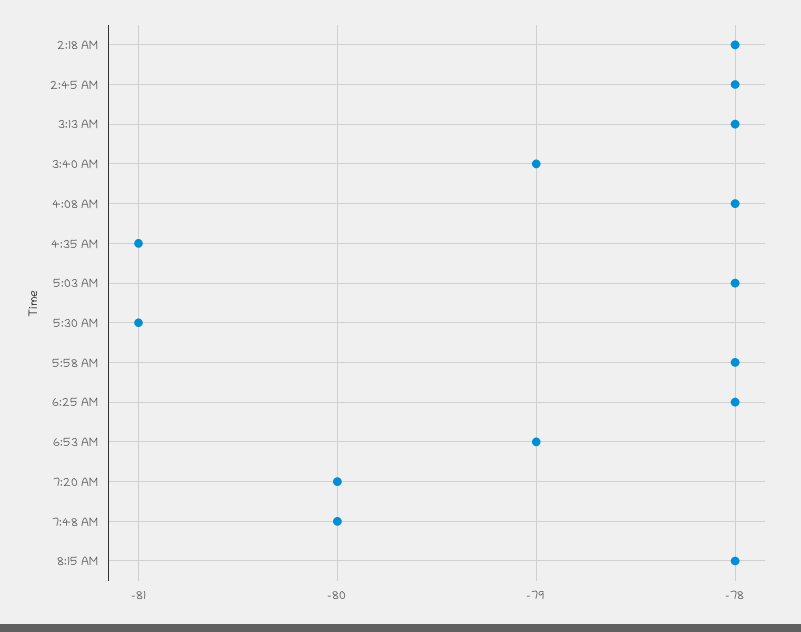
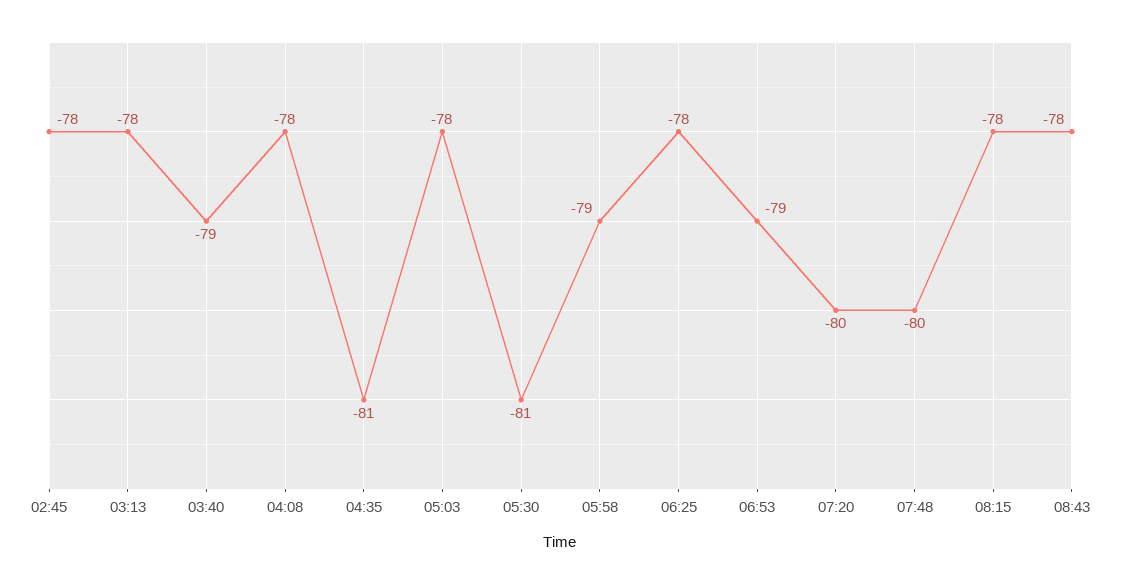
2:18 AM: -78 -> none
5:58 AM: -78 -> -79
08:43: none -> -78

